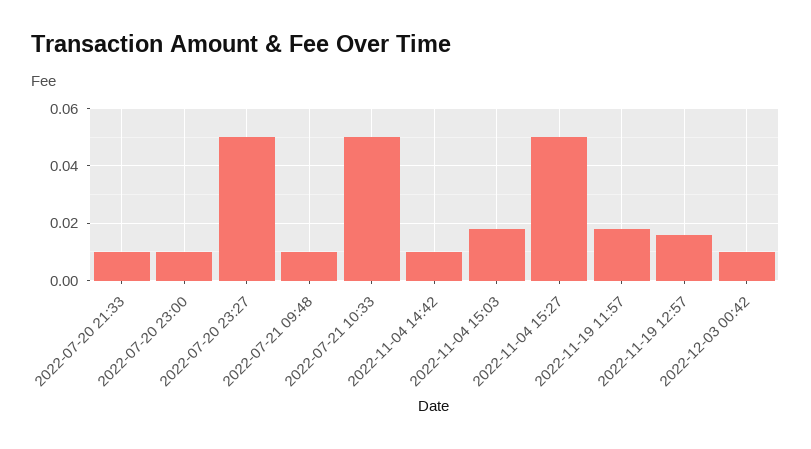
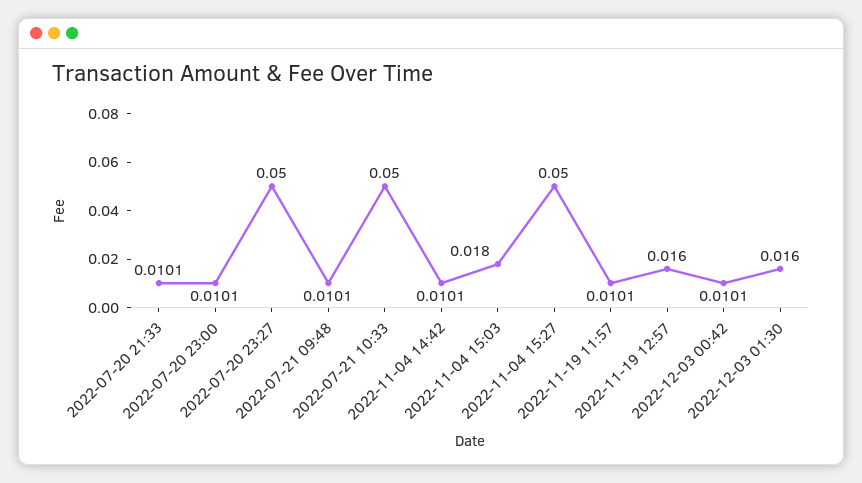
2022-11-19 11:57: 0.0175 -> 0.0101
2022-12-03 01:30: none -> 0.016

